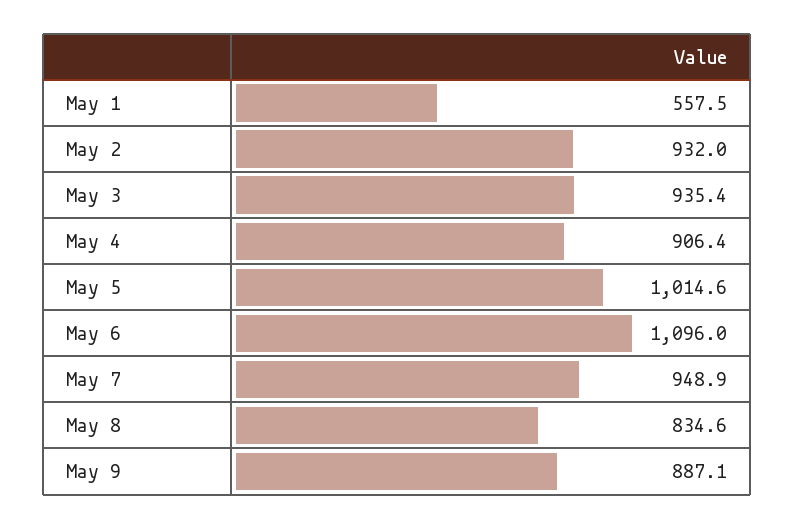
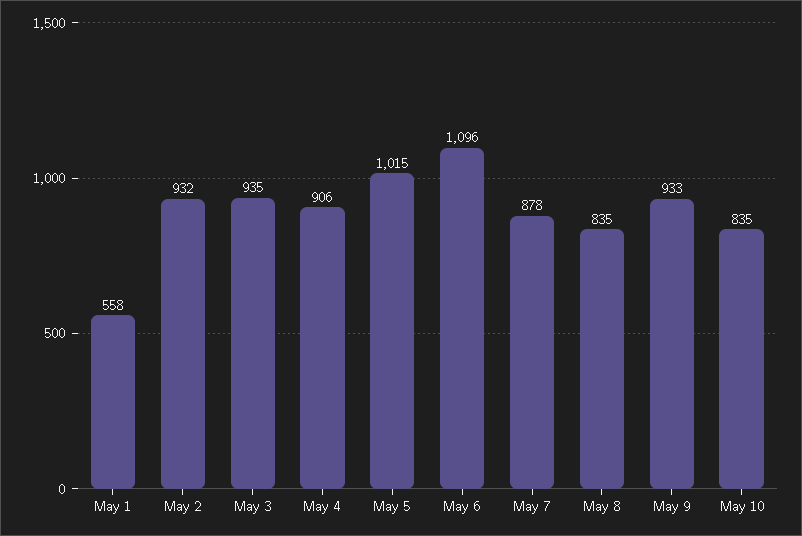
May 7: 948.9 -> 878
May 9: 887.1 -> 933
May 10: none -> 835

